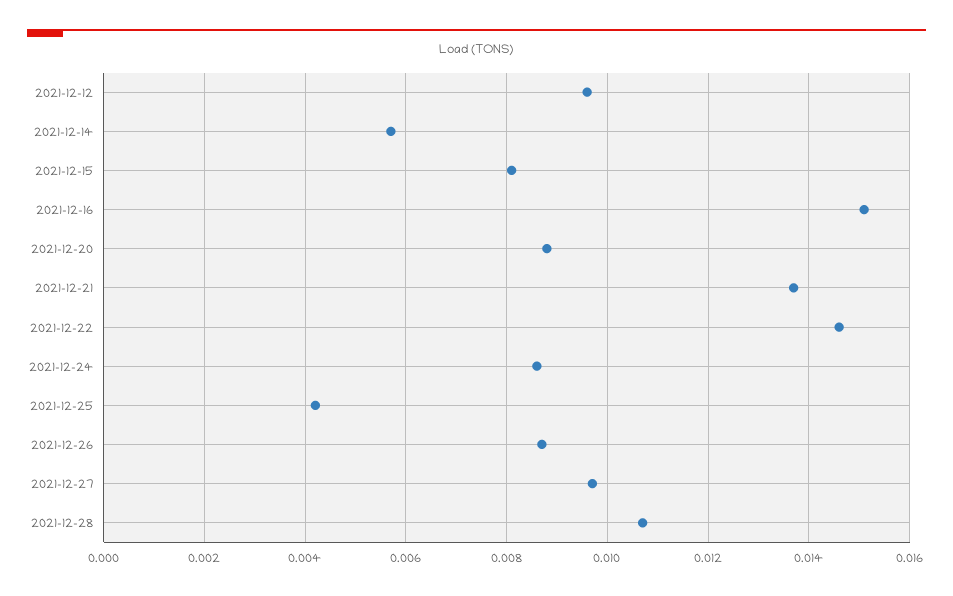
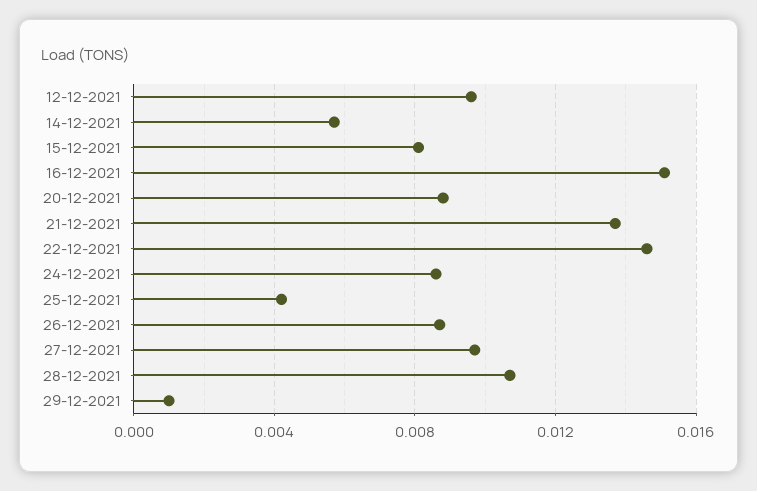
29-12-2021: none -> 0.001

